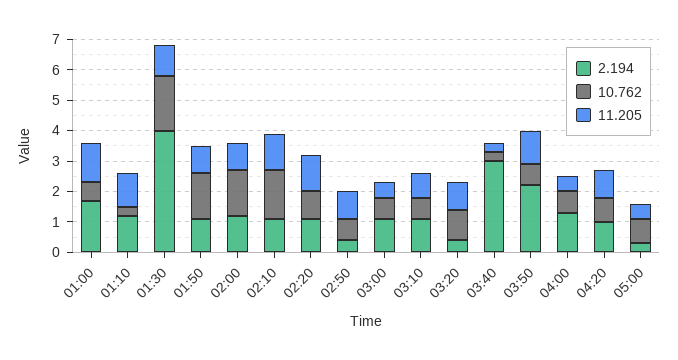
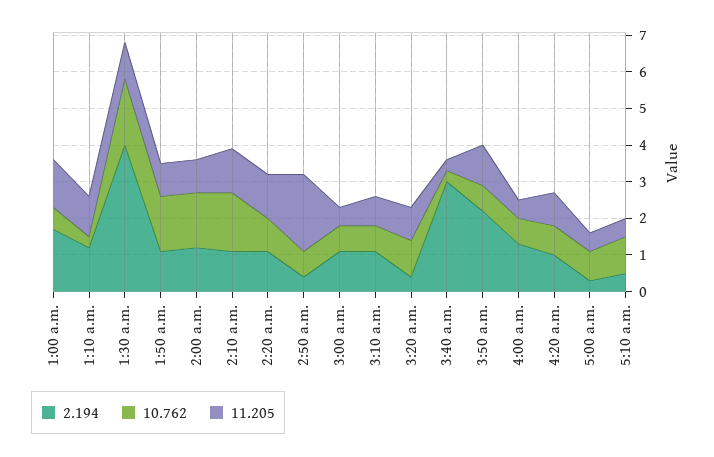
11.205, 02:50: 1 -> 2
2.194, 5:10 a.m.: none -> 0.5
10.762, 5:10 a.m.: none -> 1
11.205, 5:10 a.m.: none -> 0.5

